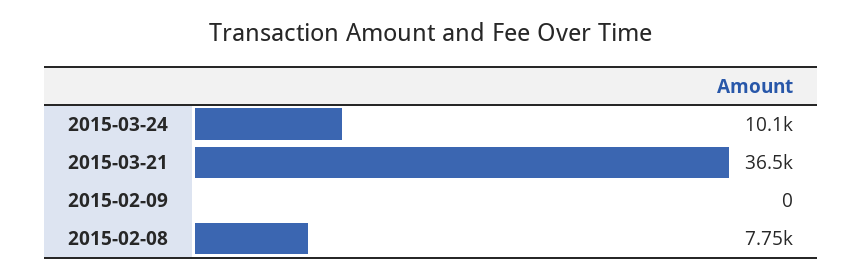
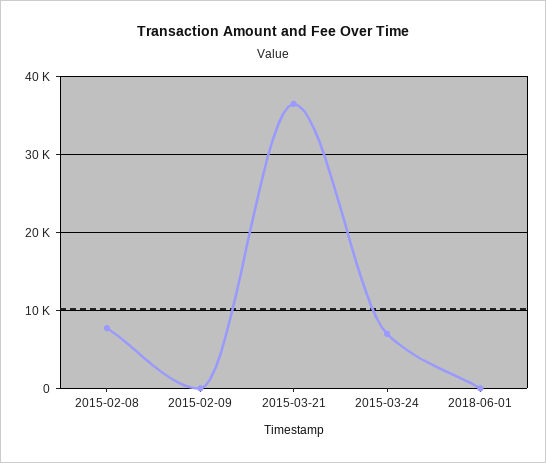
2015-03-24: 10100 -> 7000
2018-06-01: none -> 0

